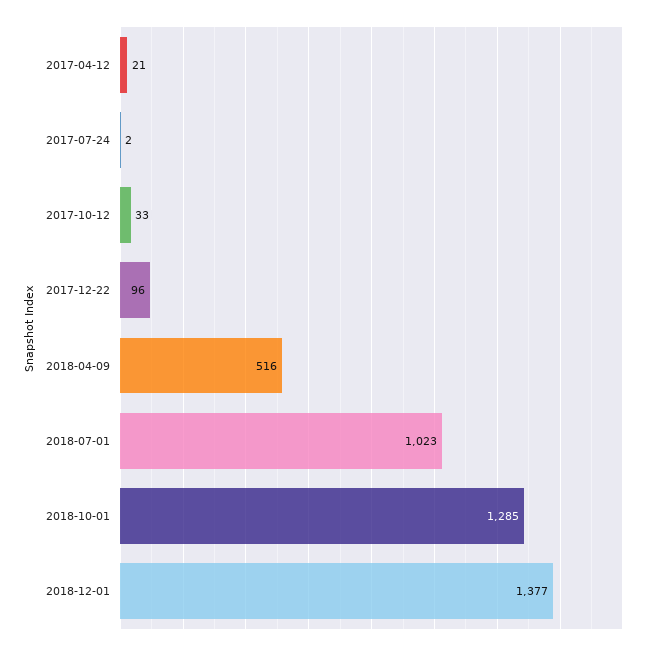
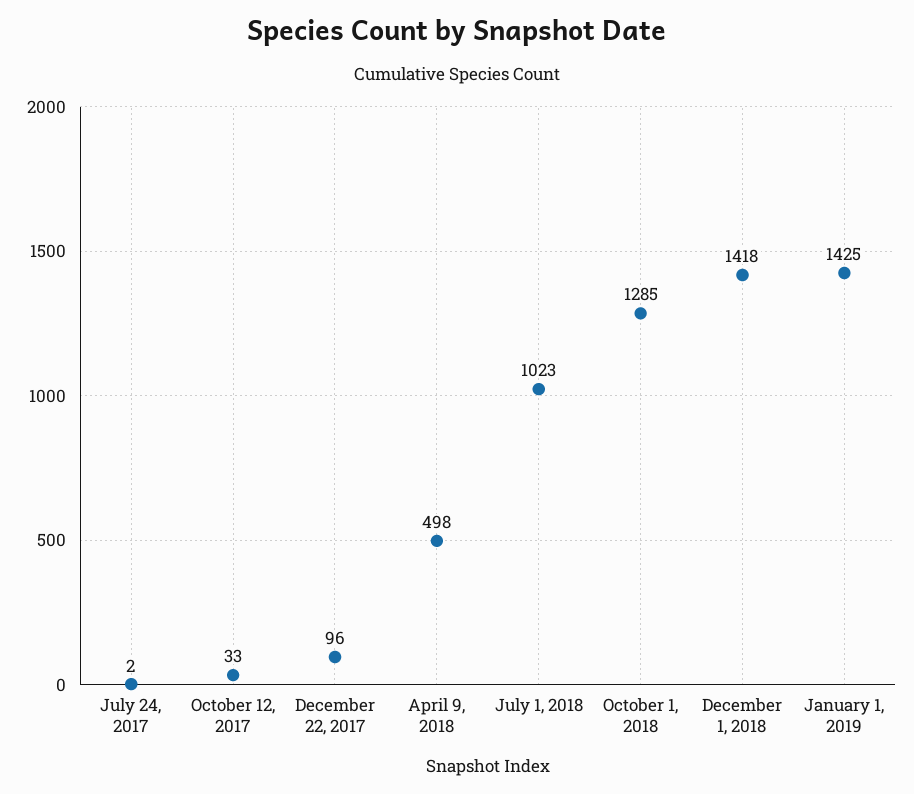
2017-04-12: 21 -> none
2018-04-09: 516 -> 498
2018-12-01: 1377 -> 1418
January 1, 2019: none -> 1425

